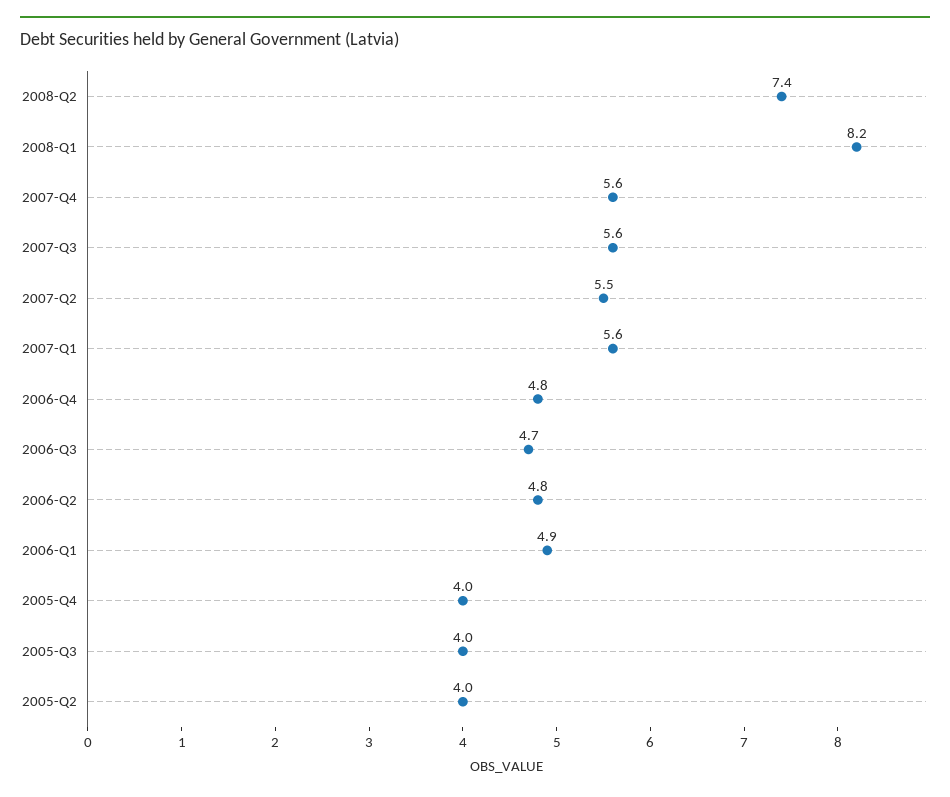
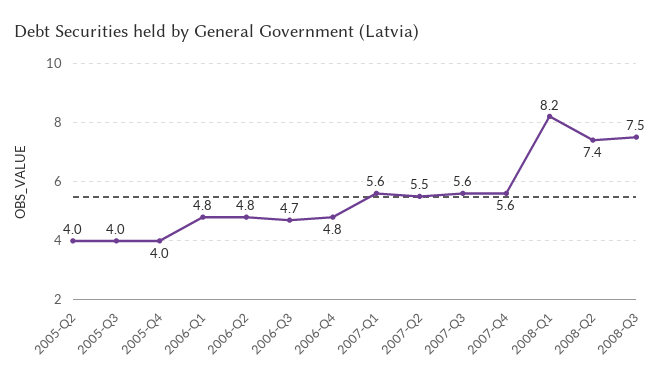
2006-Q1: 4.9 -> 4.8
2008-Q3: none -> 7.5

